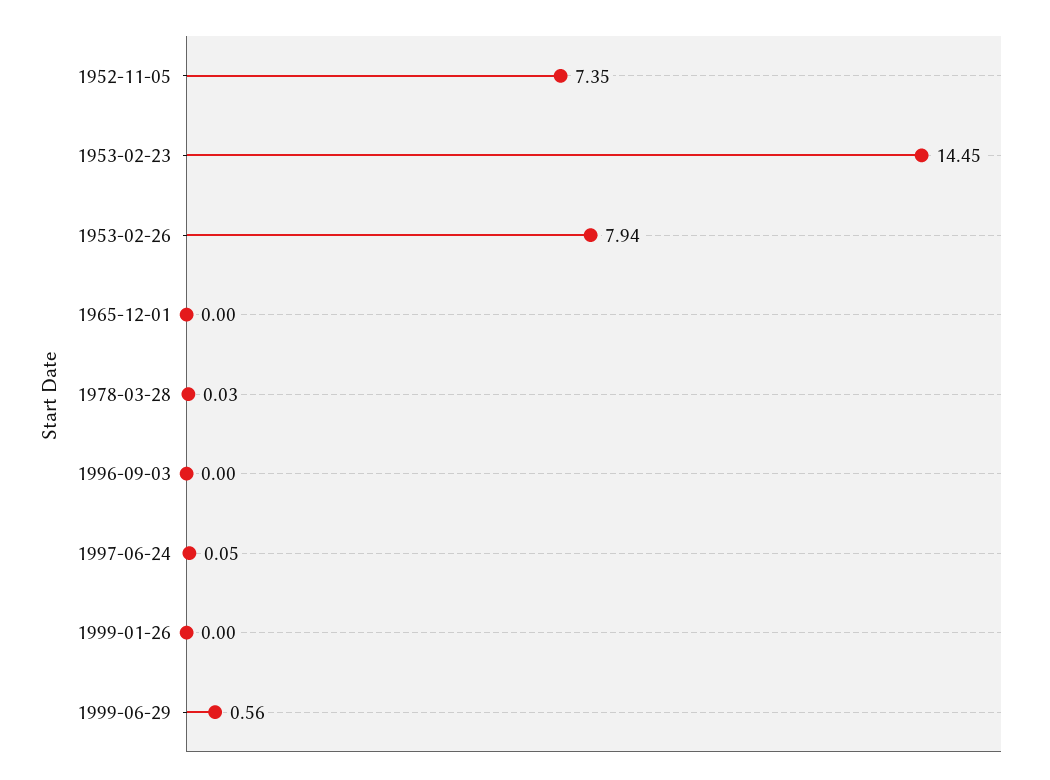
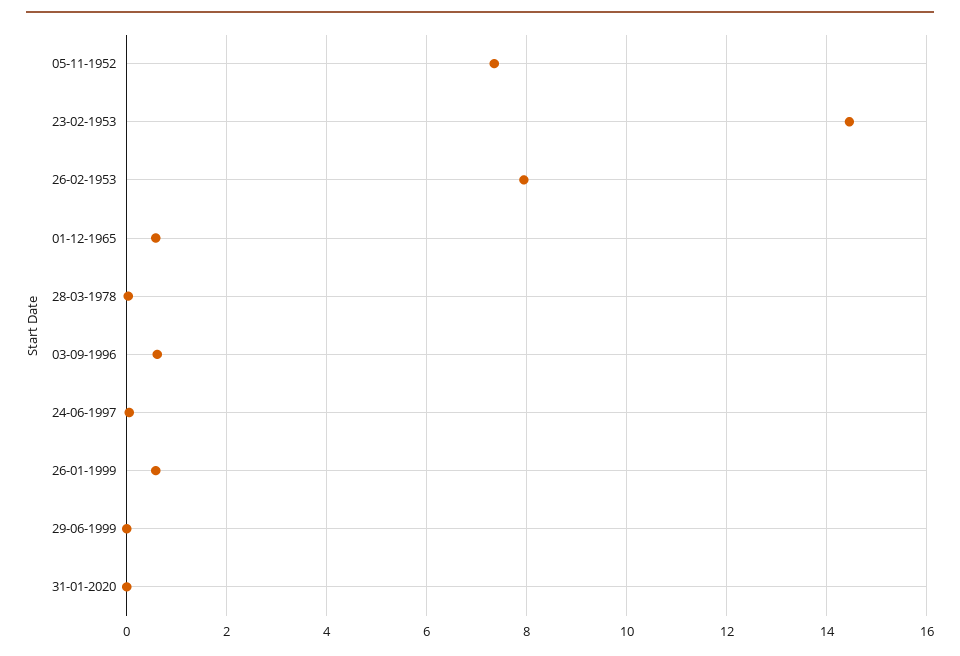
1965-12-01: 0 -> 0.6
1996-09-03: 0 -> 0.6
1999-01-26: 0 -> 0.6
1999-06-29: 0.56 -> 0
31-01-2020: none -> 0

